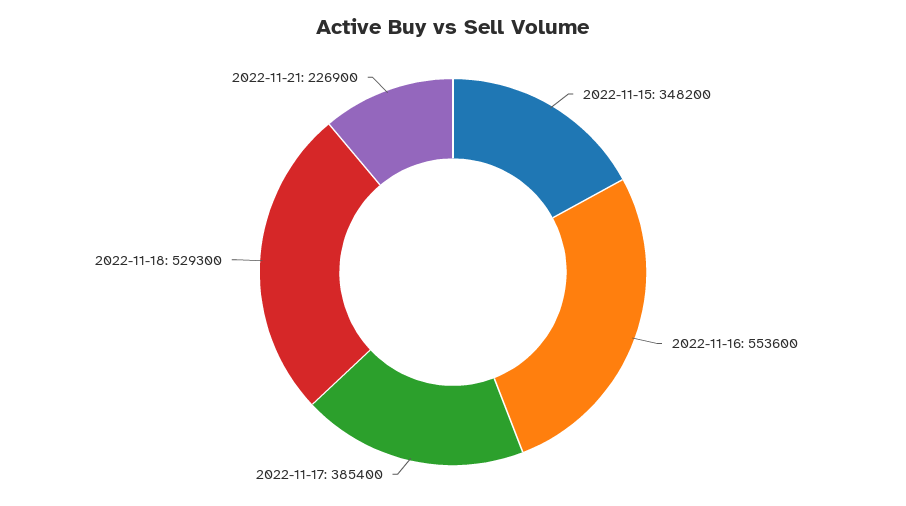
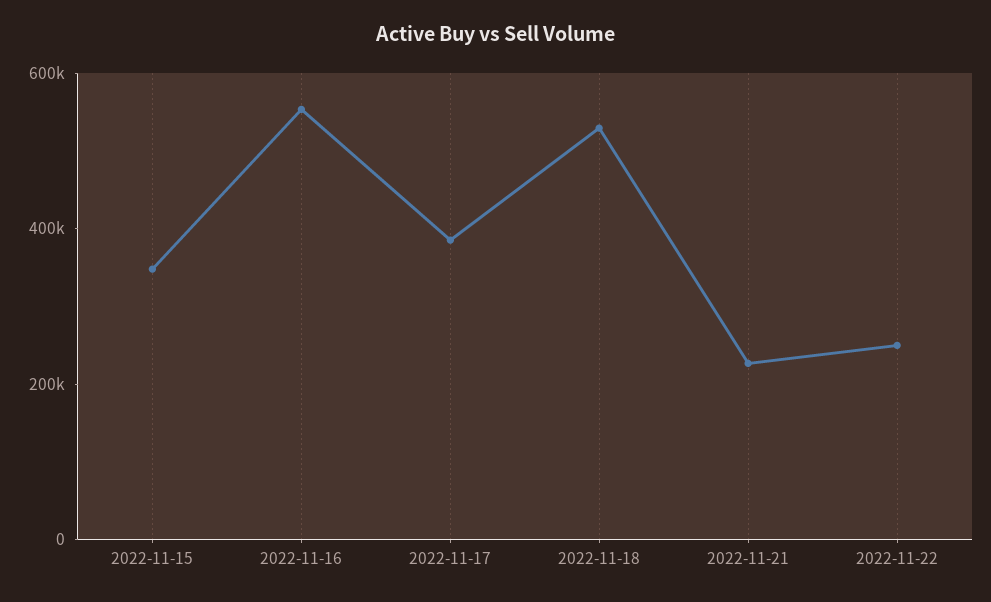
2022-11-22: none -> 250000

